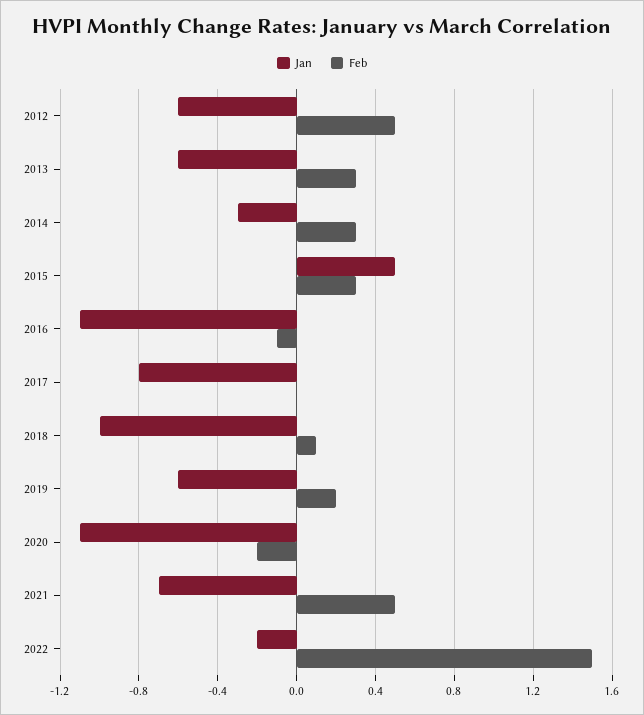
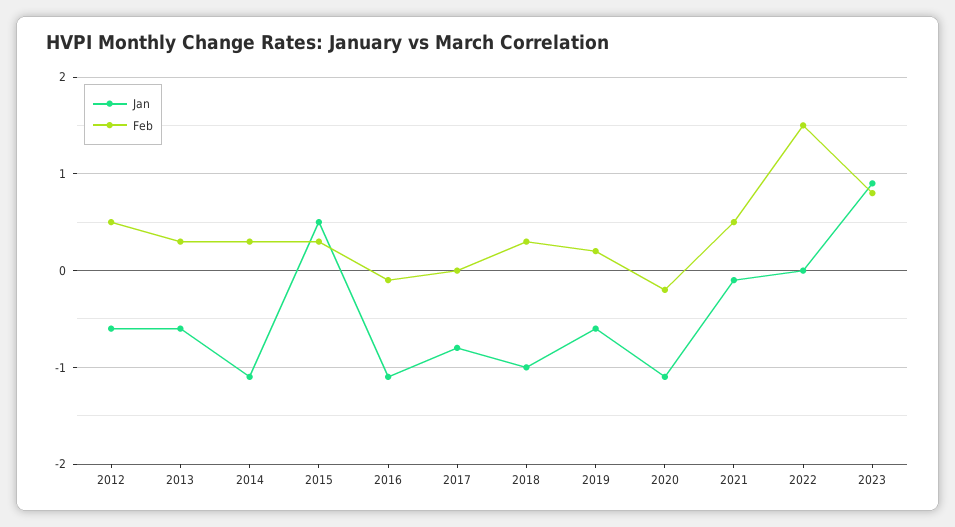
Jan, 2014: -0.3 -> -1.1
Feb, 2018: 0.1 -> 0.3
Jan, 2021: -0.7 -> -0.1
Jan, 2022: -0.2 -> 0
Jan, 2023: none -> 0.9
Feb, 2023: none -> 0.8

